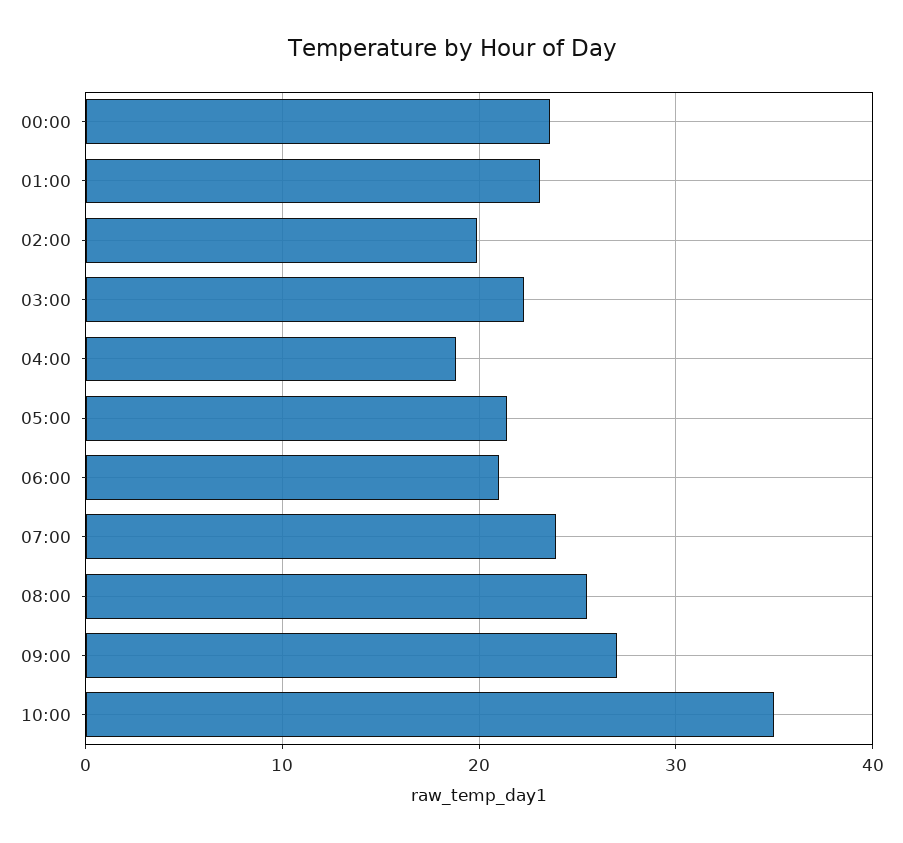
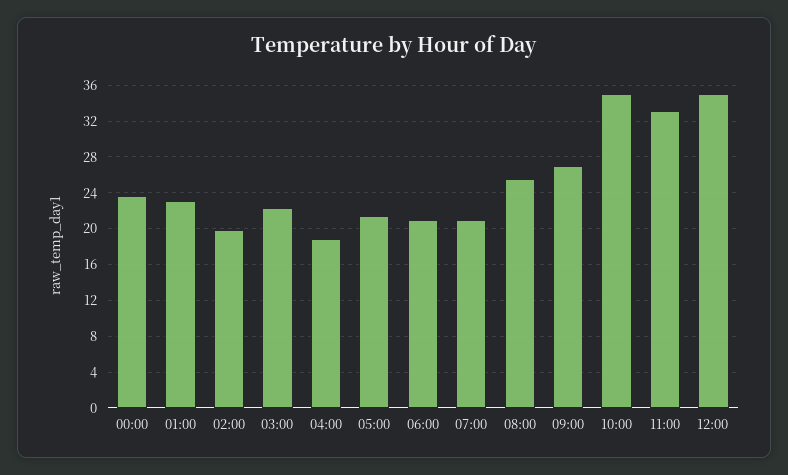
07:00: 24 -> 21
11:00: none -> 33
12:00: none -> 35

